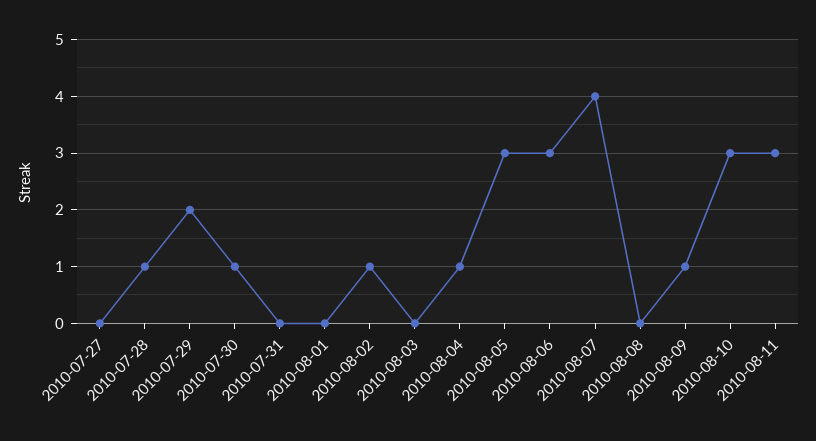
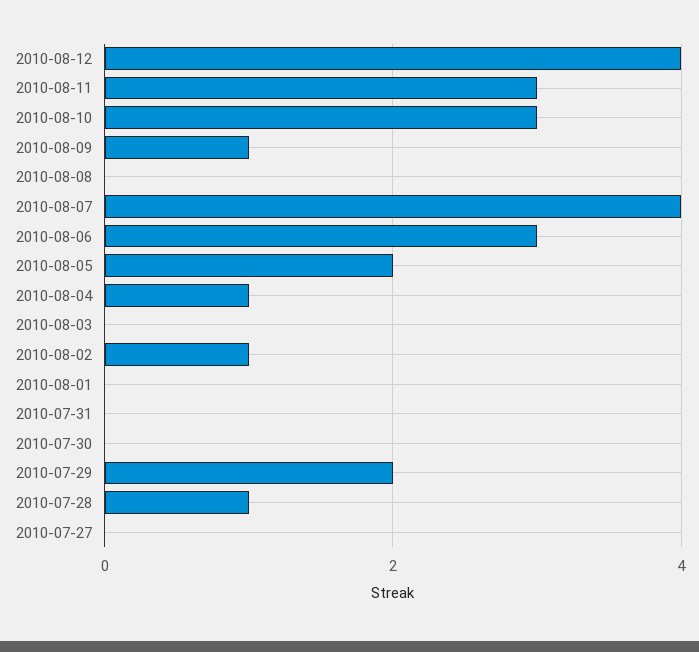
2010-07-30: 1 -> 0
2010-08-05: 3 -> 2
2010-08-12: none -> 4

